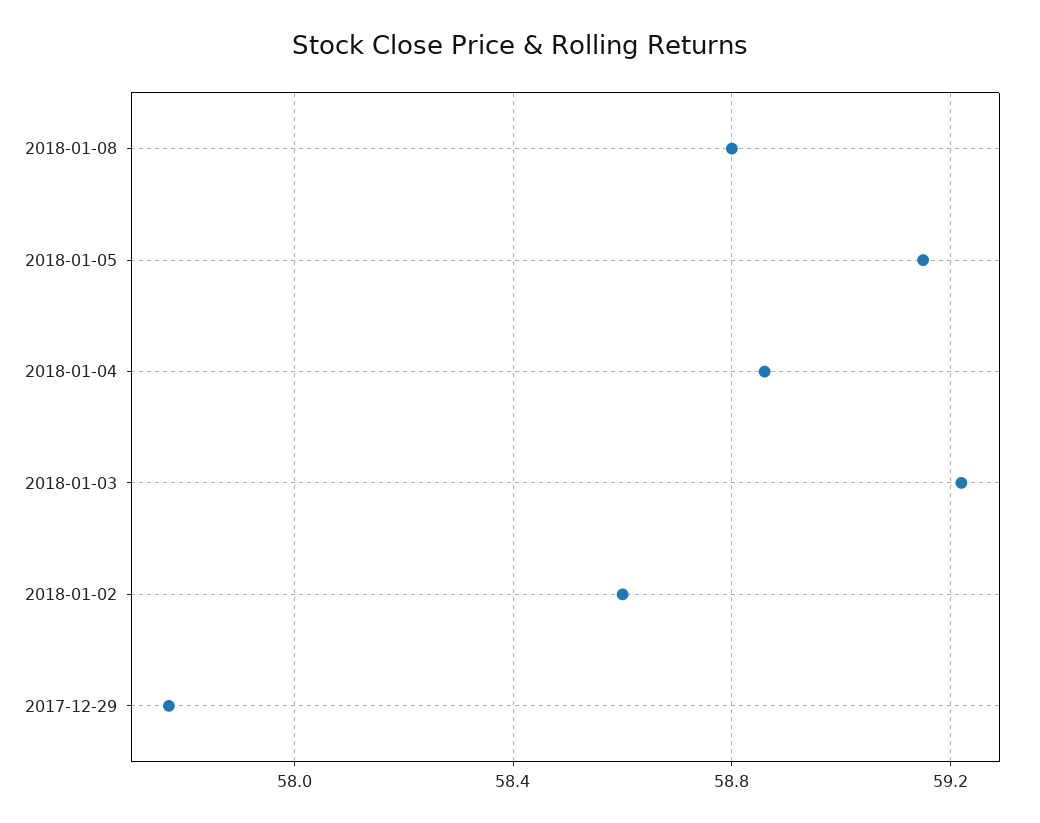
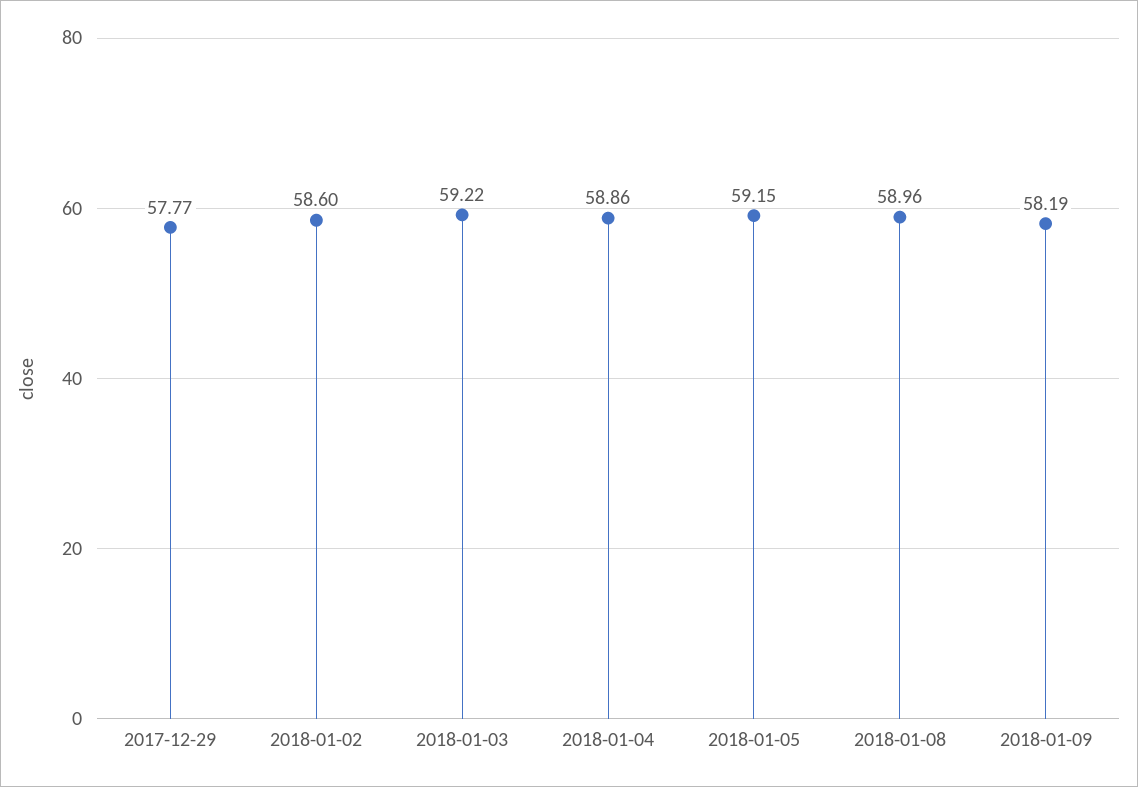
2018-01-08: 58.8 -> 58.96
2018-01-09: none -> 58.19

